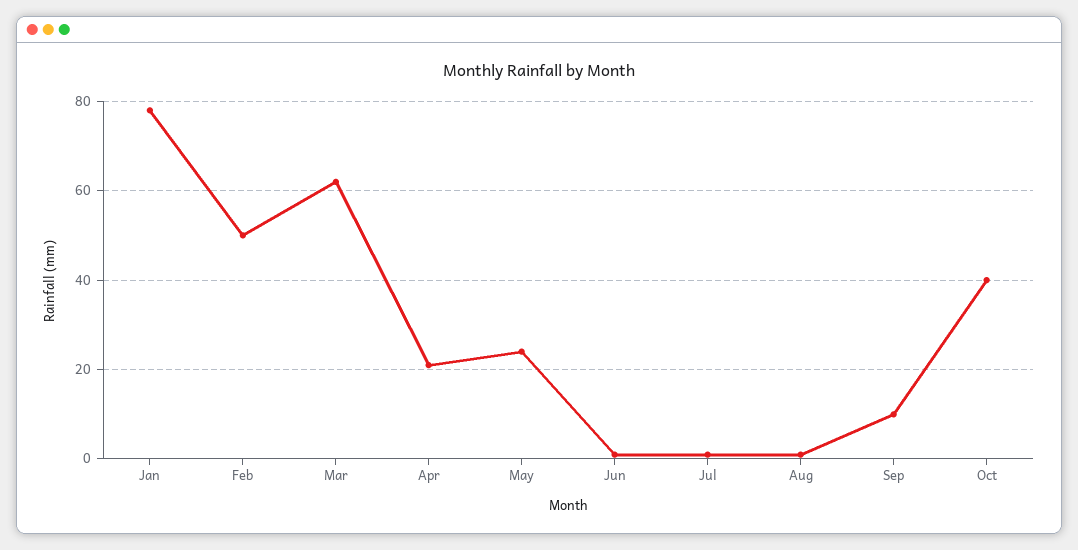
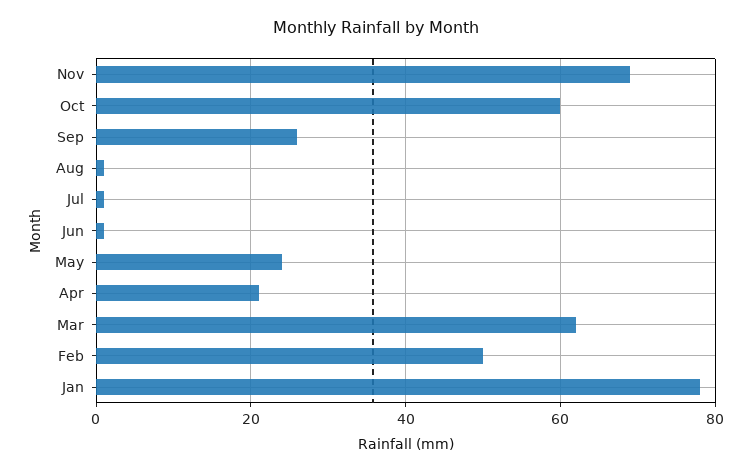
Sep: 10 -> 25
Oct: 40 -> 60
Nov: none -> 70

